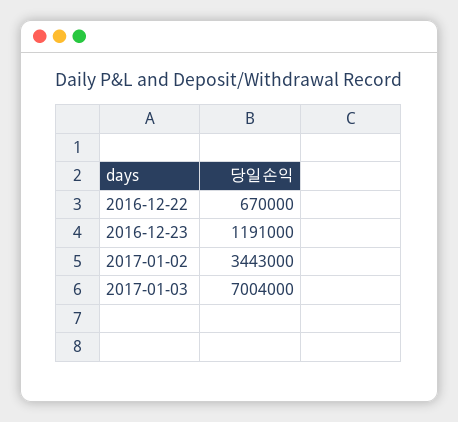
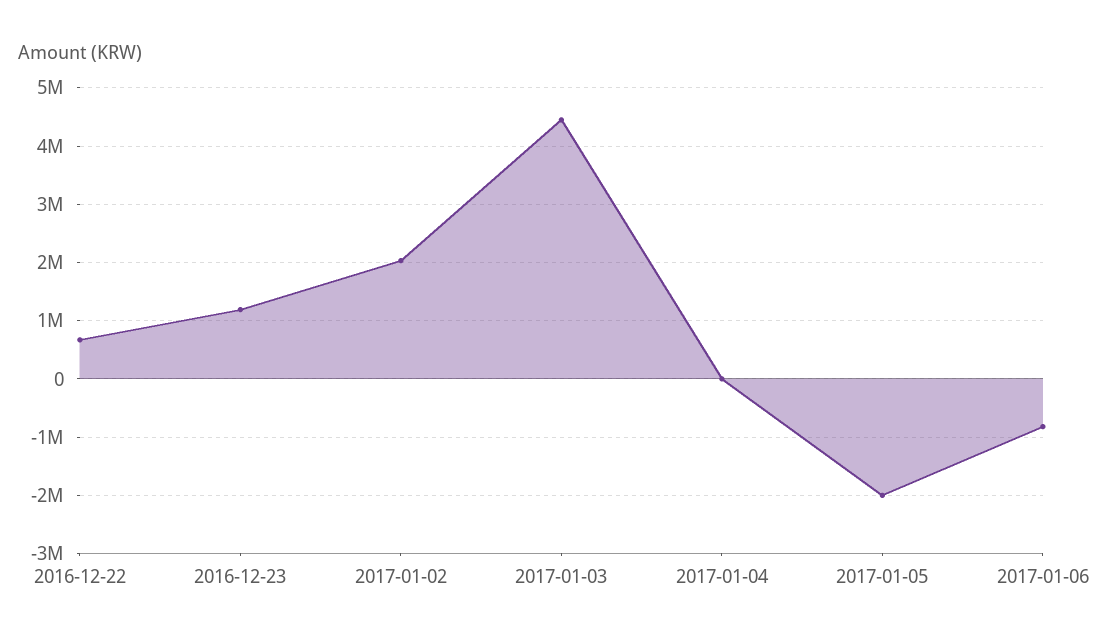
2017-01-02: 3443000 -> 2000000
2017-01-03: 7004000 -> 4400000
2017-01-04: none -> 0
2017-01-05: none -> -2000000
2017-01-06: none -> -800000

